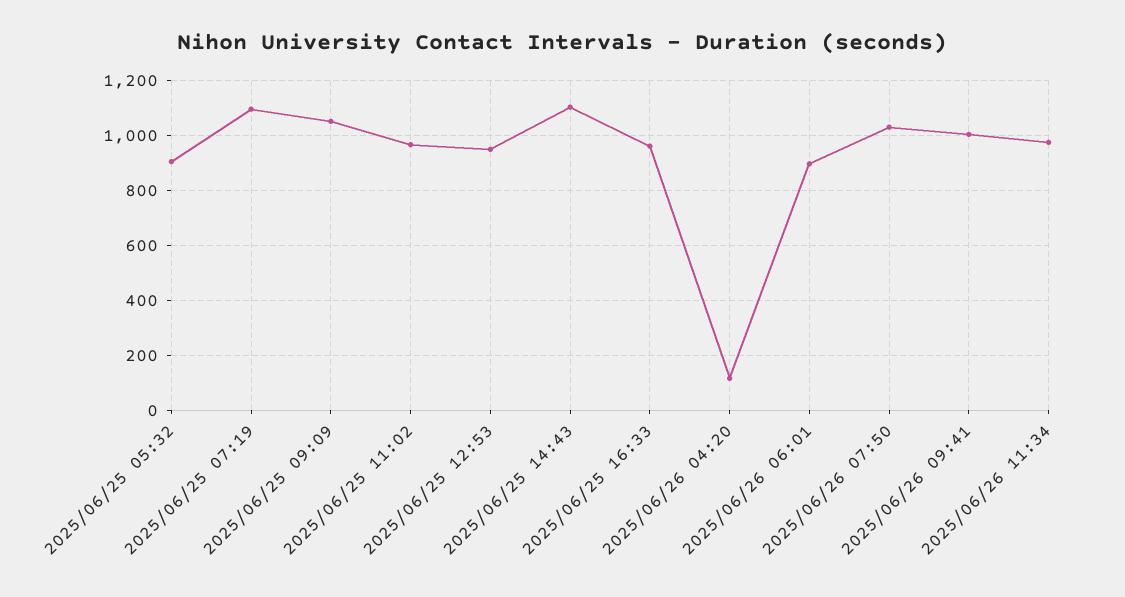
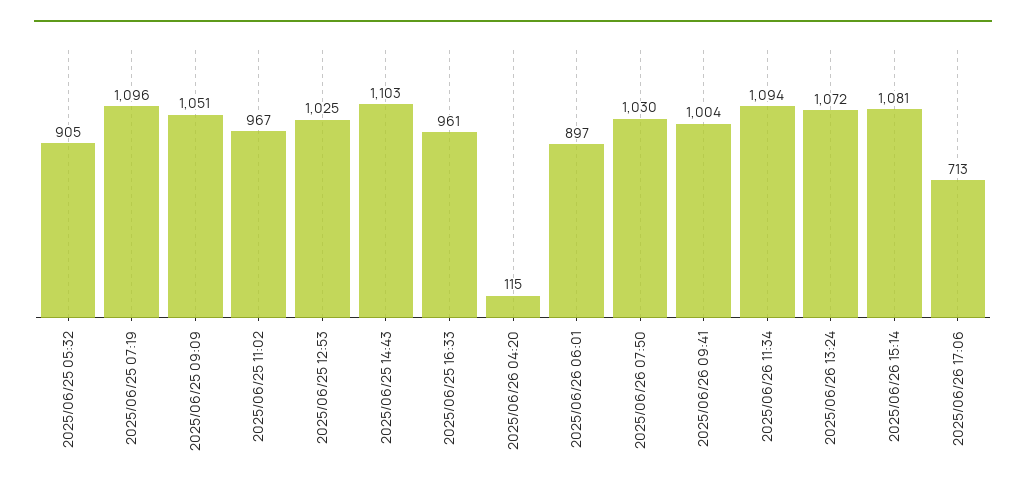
2025/06/25 12:53: 950 -> 1025
2025/06/26 11:34: 975 -> 1094
2025/06/26 13:24: none -> 1072
2025/06/26 15:14: none -> 1081
2025/06/26 17:06: none -> 713

